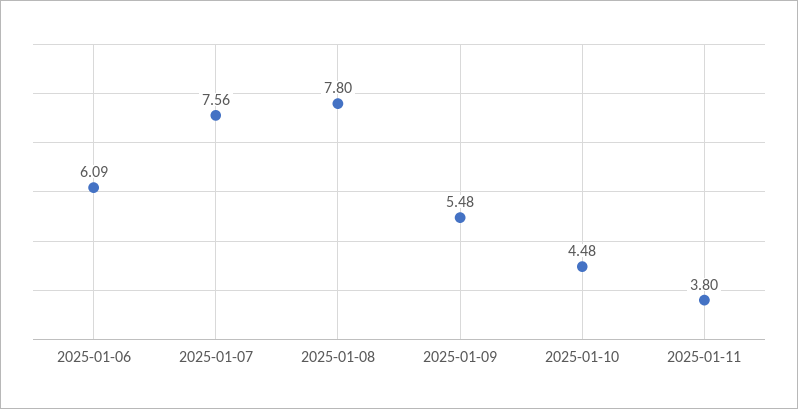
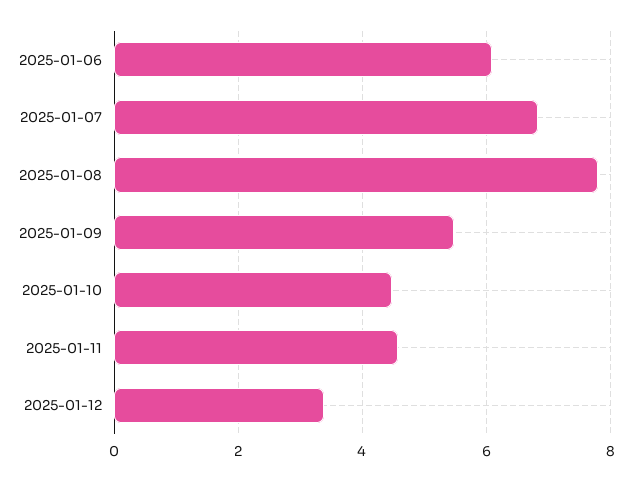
2025-01-07: 7.56 -> 6.8
2025-01-11: 3.8 -> 4.6
2025-01-12: none -> 3.4

